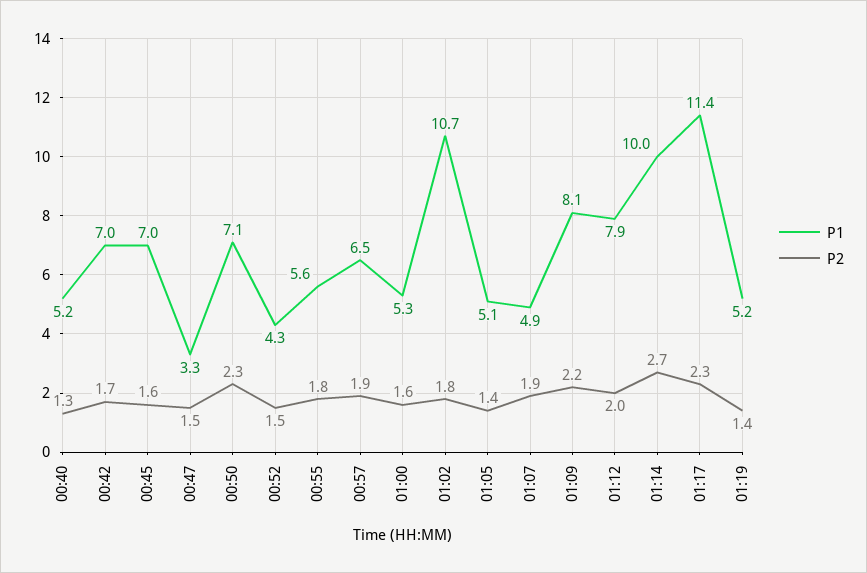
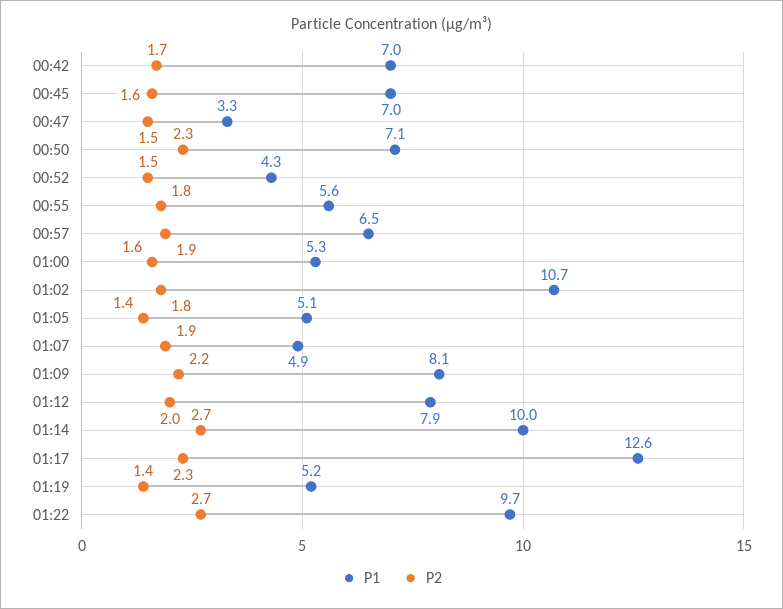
P1, 00:40: 5.2 -> none
P2, 00:40: 1.3 -> none
P1, 01:17: 11.4 -> 12.6
P1, 01:22: none -> 9.7
P2, 01:22: none -> 2.7

